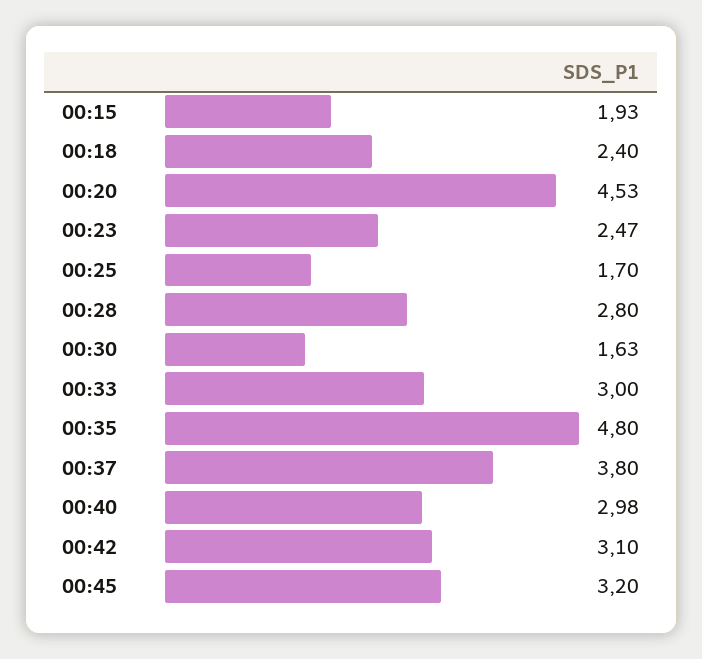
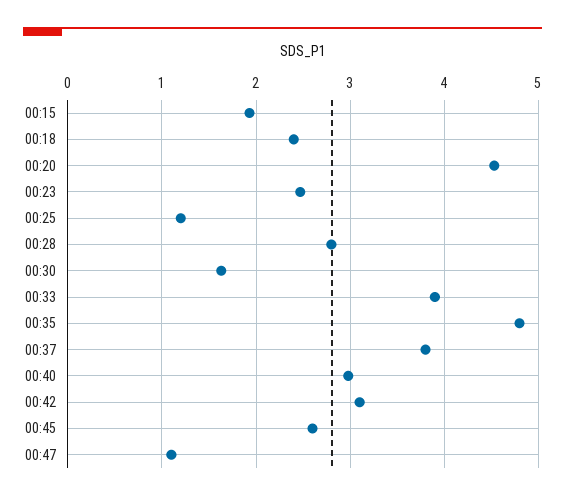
00:25: 1.7 -> 1.2
00:33: 3 -> 3.9
00:45: 3.2 -> 2.6
00:47: none -> 1.1

